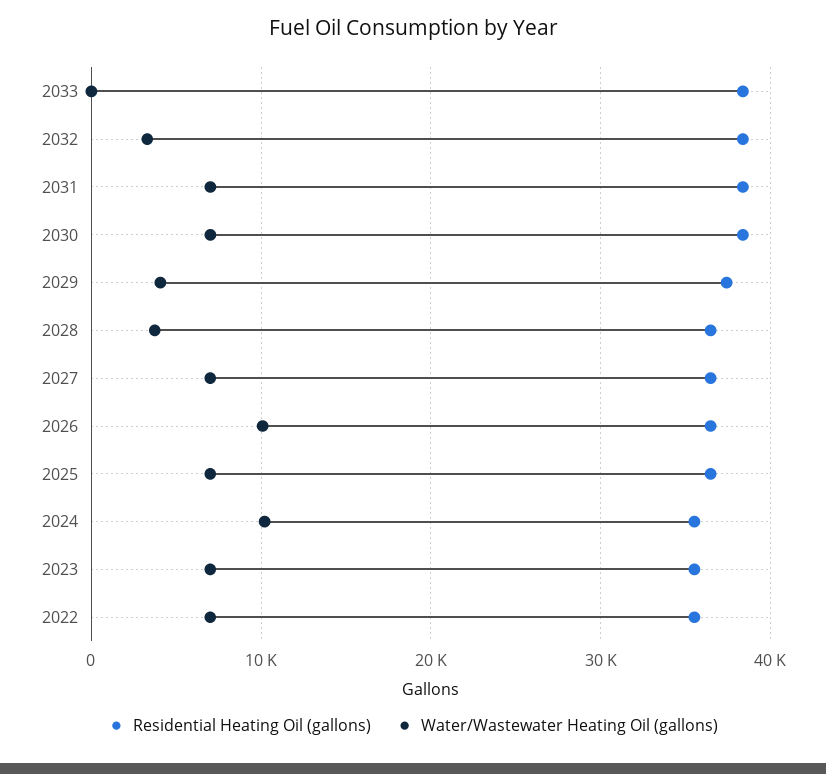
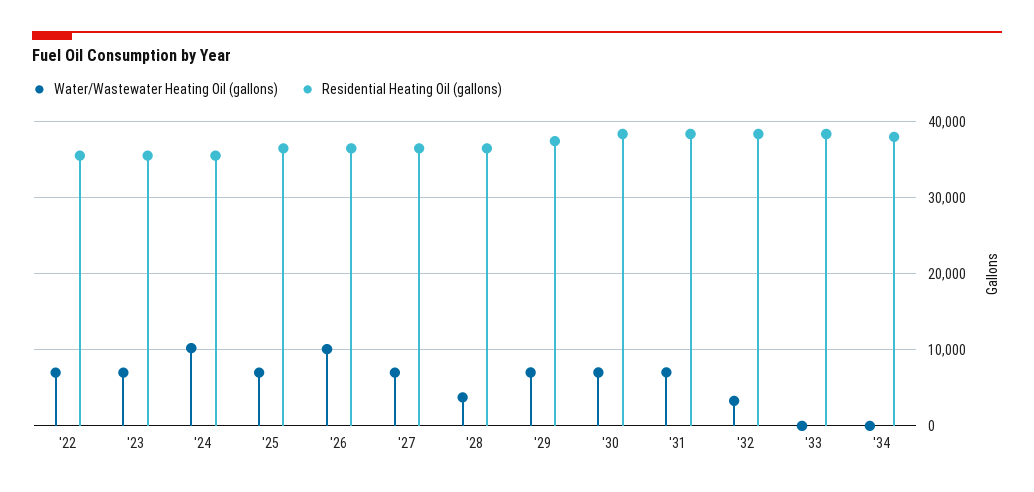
Water/Wastewater Heating Oil (gallons), 2029: 4000 -> 7000
Water/Wastewater Heating Oil (gallons), '34: none -> 0
Residential Heating Oil (gallons), '34: none -> 38000

